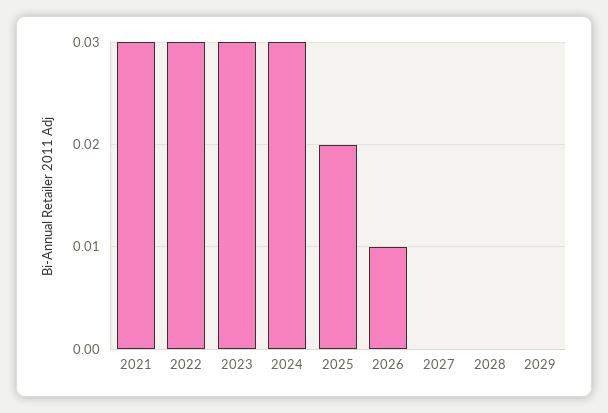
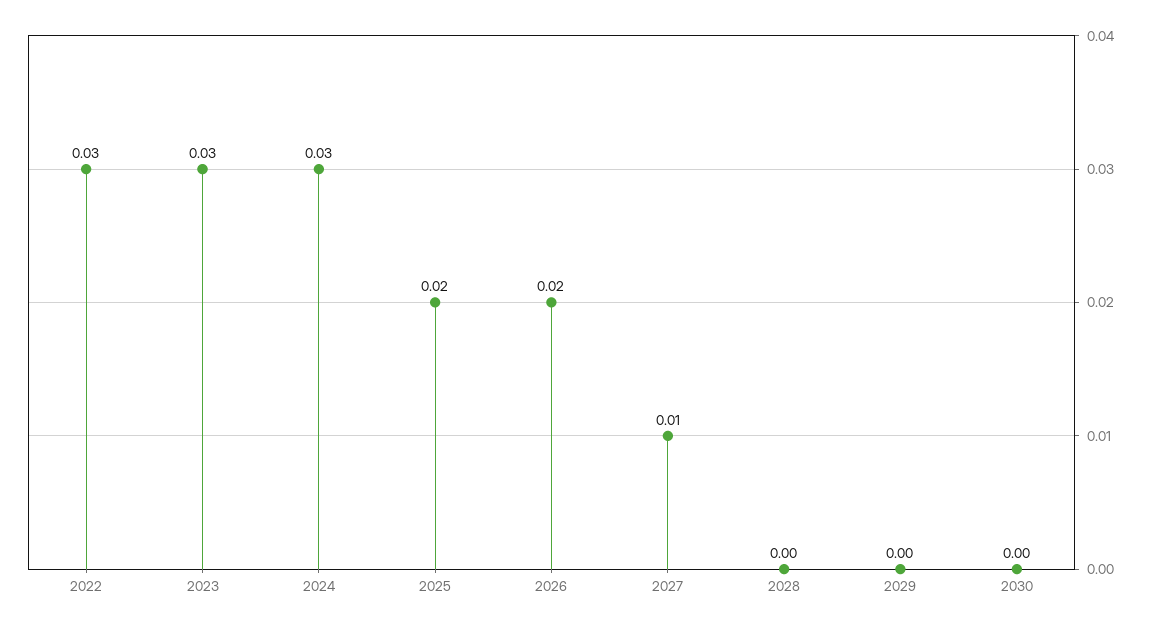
2021: 0.03 -> none
2026: 0.01 -> 0.02
2027: 0 -> 0.01
2030: none -> 0

